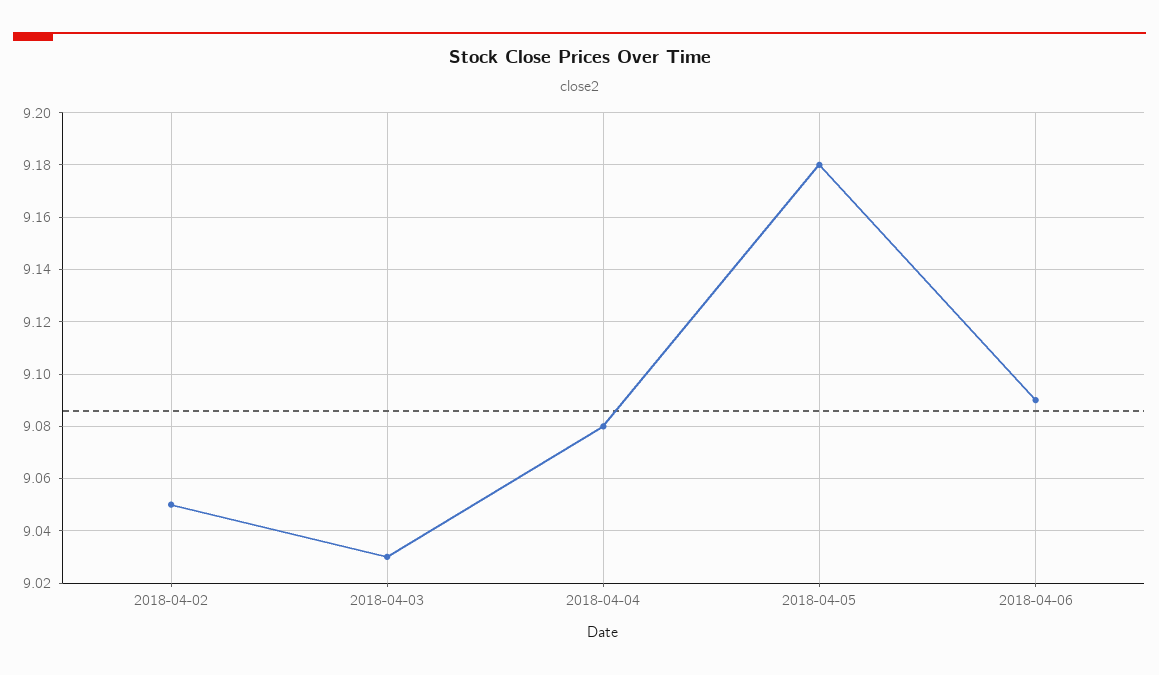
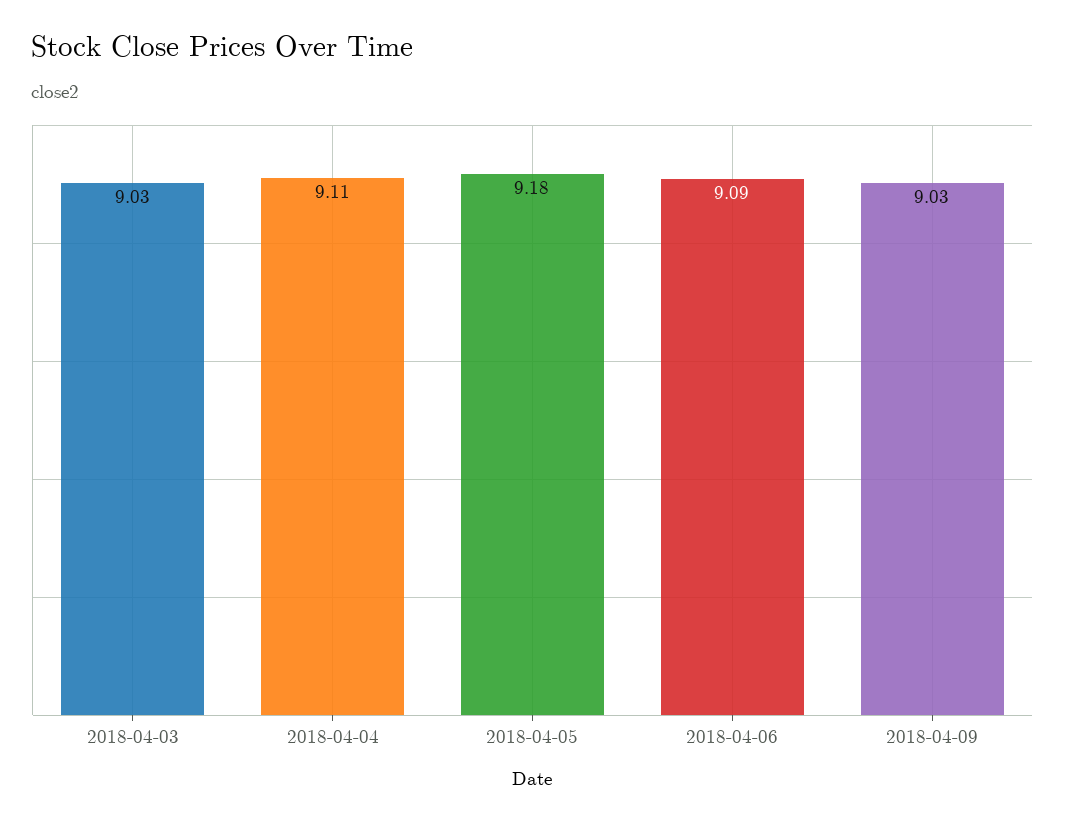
2018-04-02: 9.05 -> none
2018-04-04: 9.08 -> 9.11
2018-04-09: none -> 9.03

